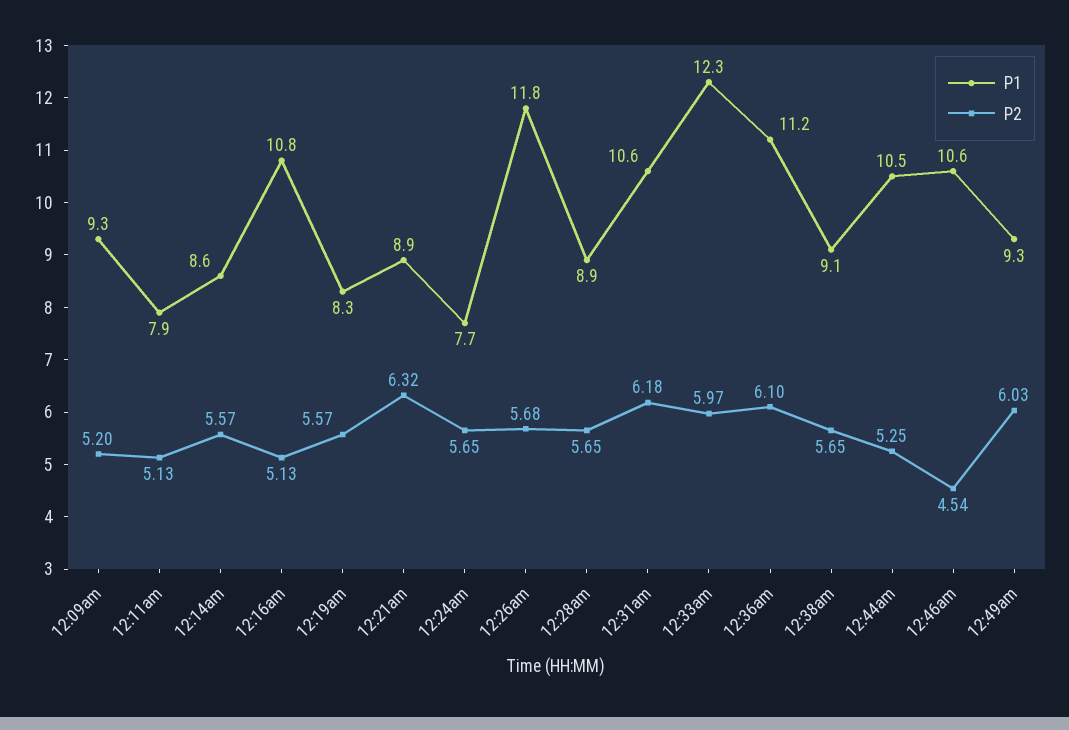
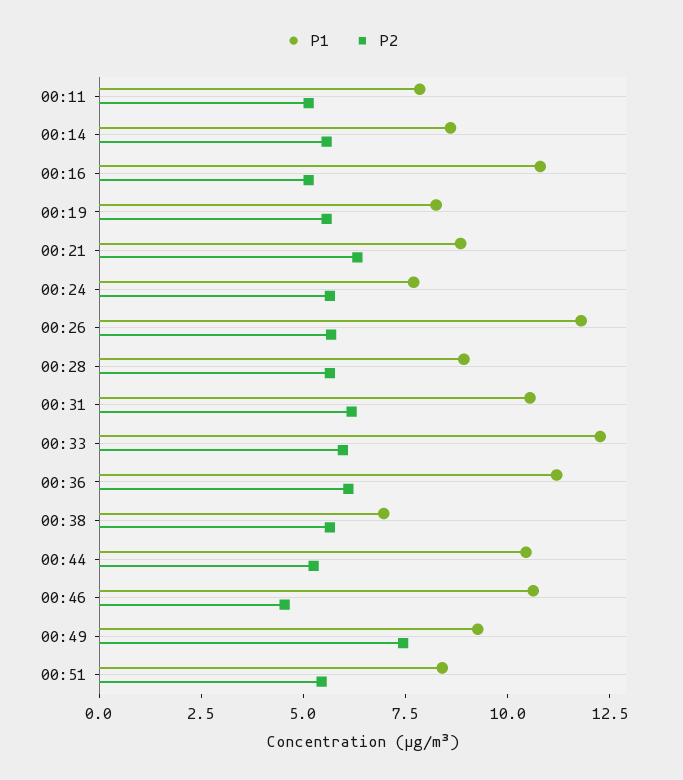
P1, 12:09am: 9.3 -> none
P2, 12:09am: 5.2 -> none
P1, 12:38am: 9.1 -> 7
P2, 12:49am: 6.03 -> 7.5
P1, 00:51: none -> 8.5
P2, 00:51: none -> 5.5

